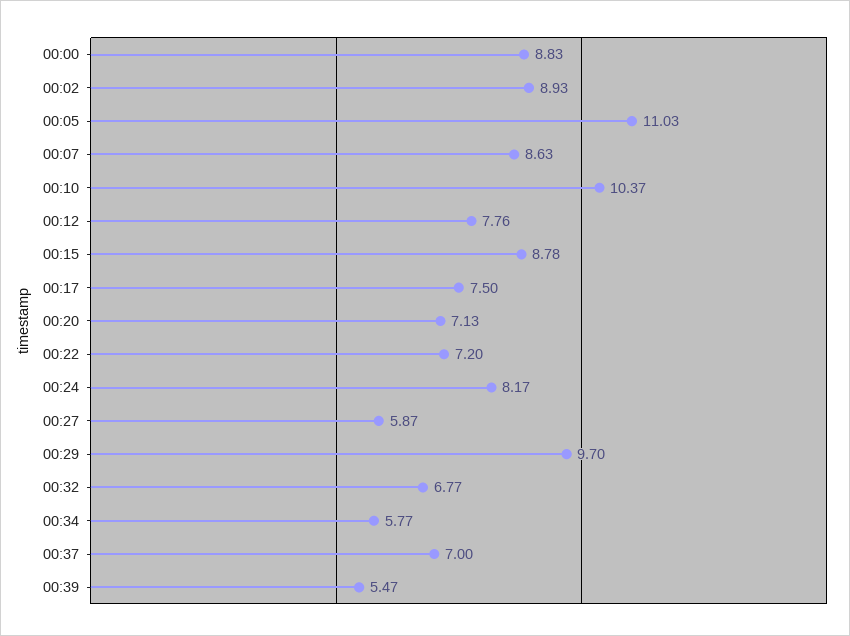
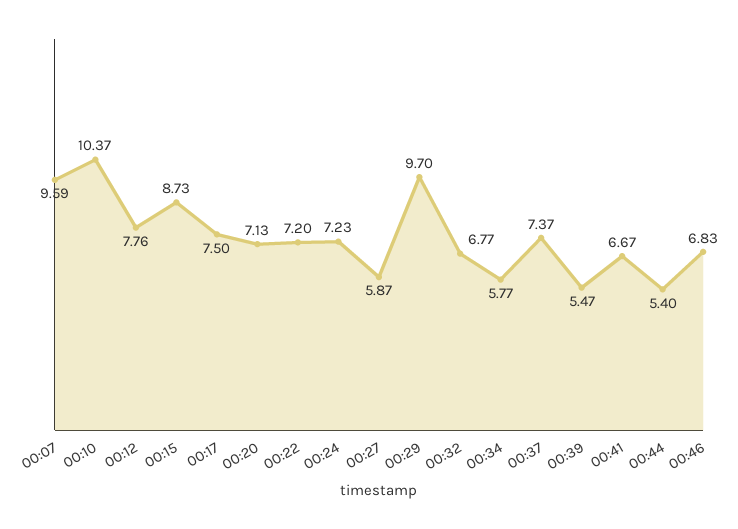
00:00: 8.83 -> none
00:02: 8.93 -> none
00:05: 11.03 -> none
00:07: 8.63 -> 9.59
00:15: 8.78 -> 8.73
00:24: 8.17 -> 7.23
00:37: 7 -> 7.37
00:41: none -> 6.67
00:44: none -> 5.4
00:46: none -> 6.83

